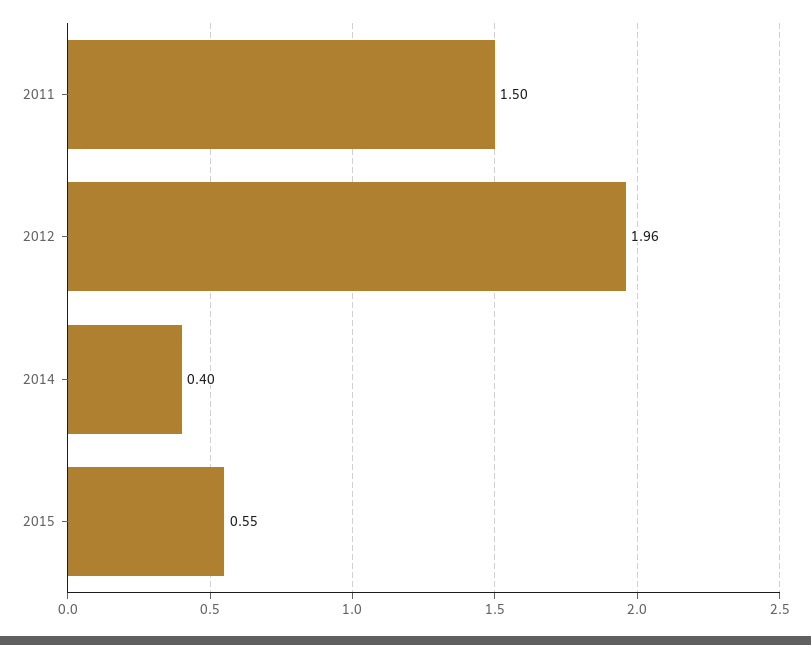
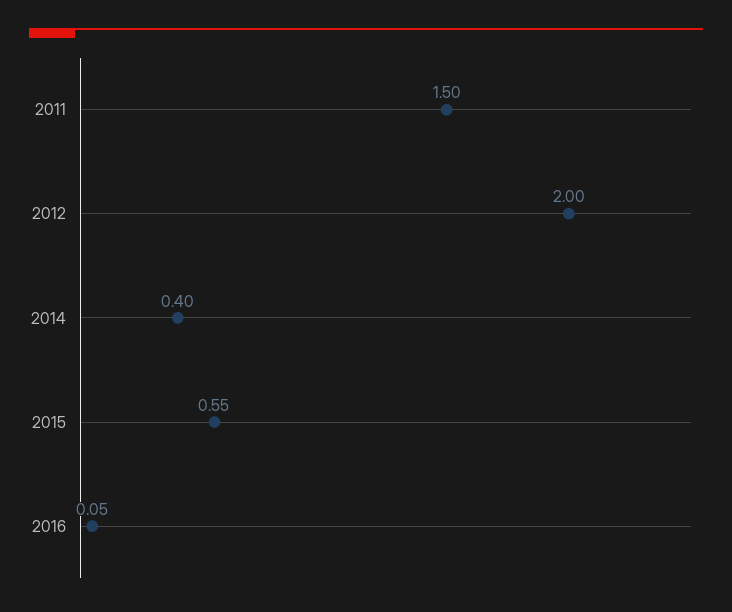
2012: 1.96 -> 2
2016: none -> 0.05

